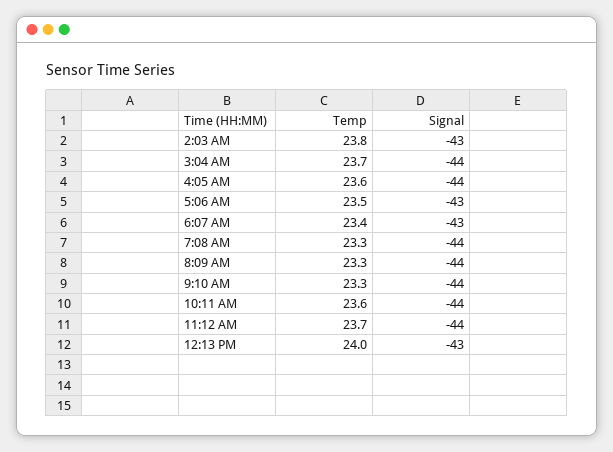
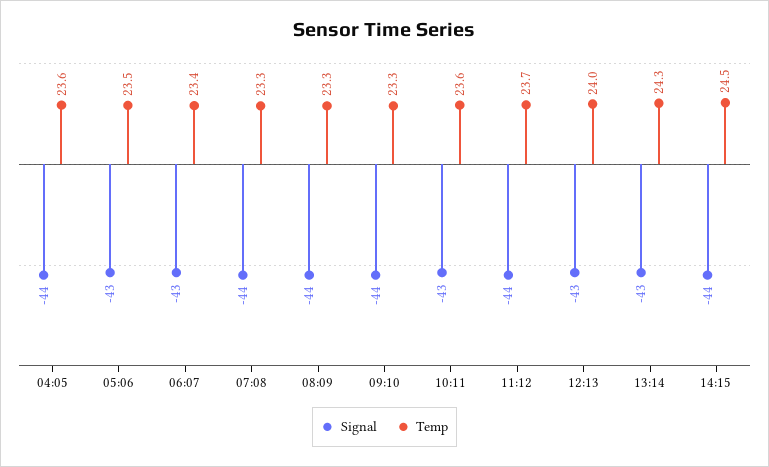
Temp, 2:03 AM: 23.8 -> none
Signal, 2:03 AM: -43 -> none
Temp, 3:04 AM: 23.7 -> none
Signal, 3:04 AM: -44 -> none
Signal, 10:11 AM: -44 -> -43
Signal, 13:14: none -> -43
Temp, 13:14: none -> 24.3
Signal, 14:15: none -> -44
Temp, 14:15: none -> 24.5

